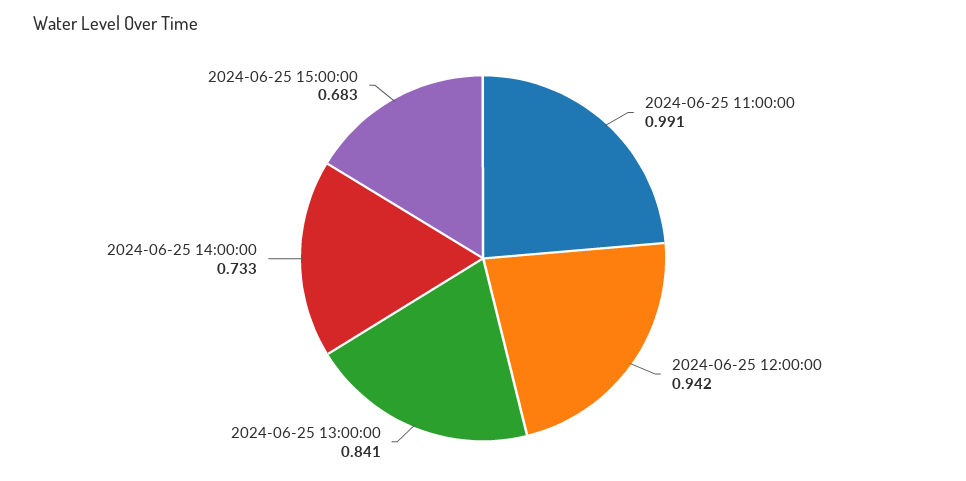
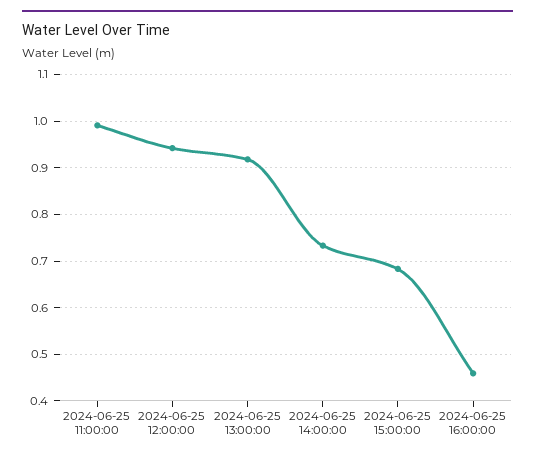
2024-06-25 13:00:00: 0.841 -> 0.92
2024-06-25 16:00:00: none -> 0.46

